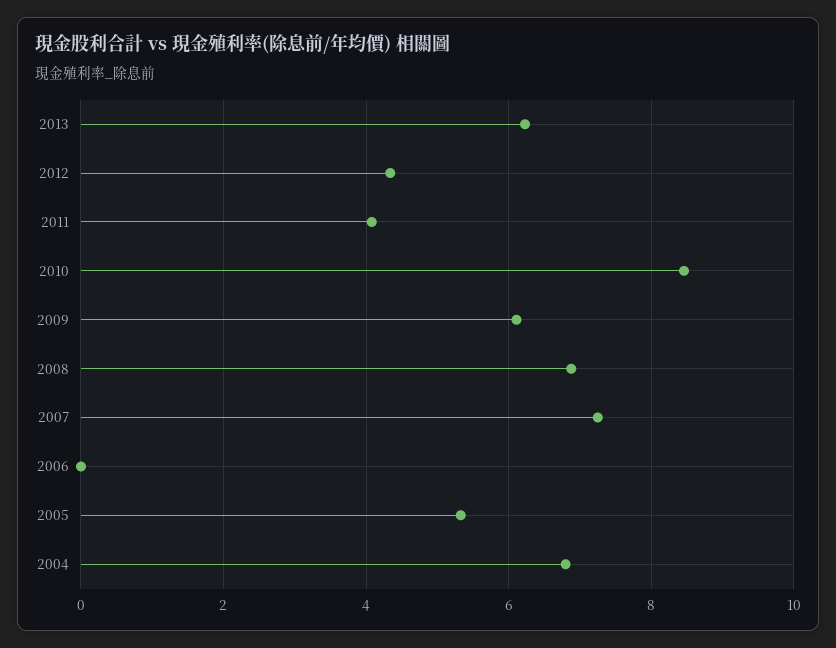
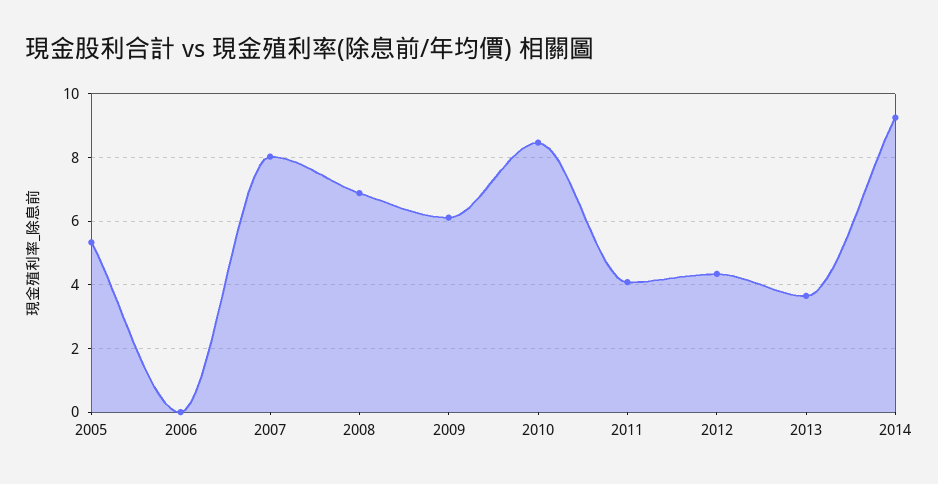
2013: 6.2 -> 3.6
2007: 7.2 -> 8
2004: 6.8 -> none
2014: none -> 9.2

